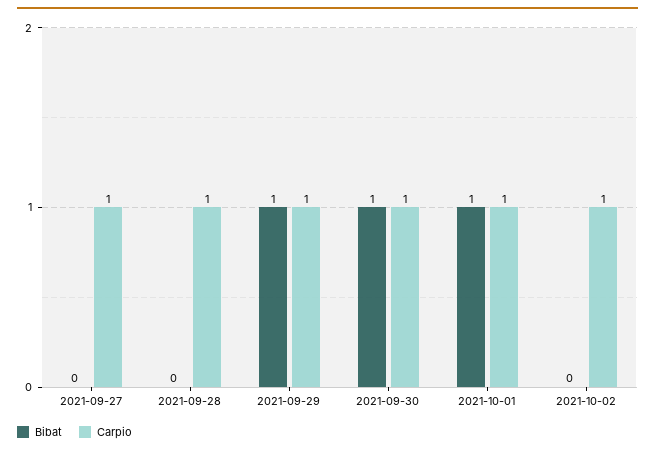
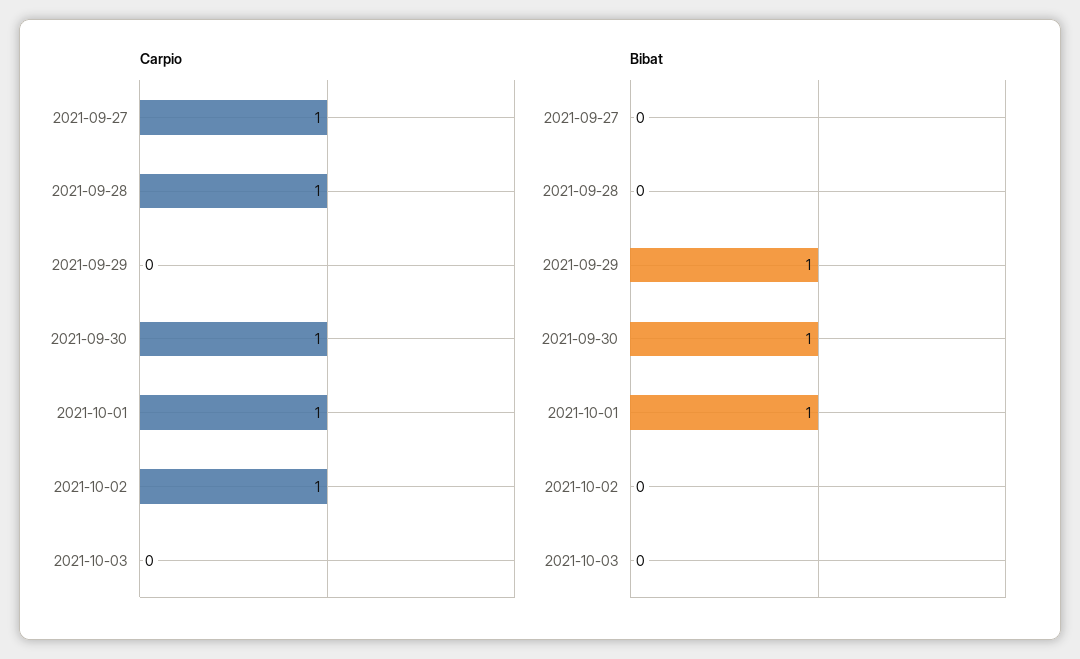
Carpio, 2021-09-29: 1 -> 0
Carpio, 2021-10-03: none -> 0
Bibat, 2021-10-03: none -> 0

